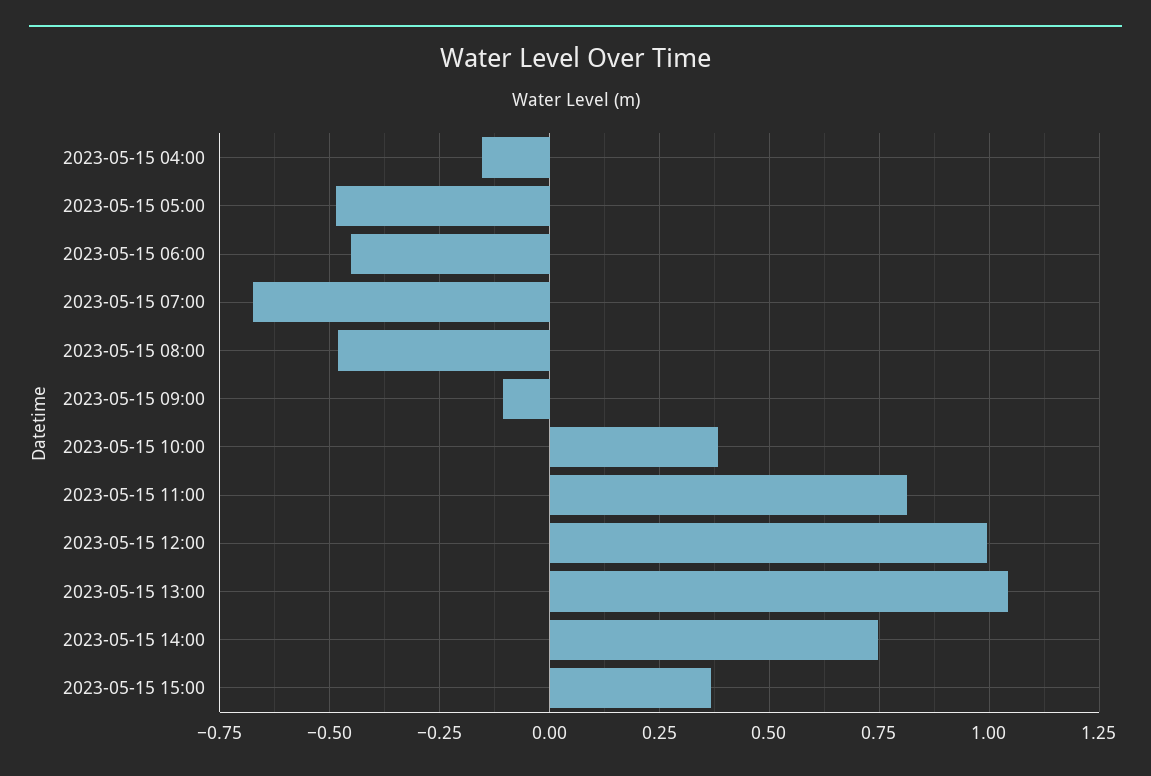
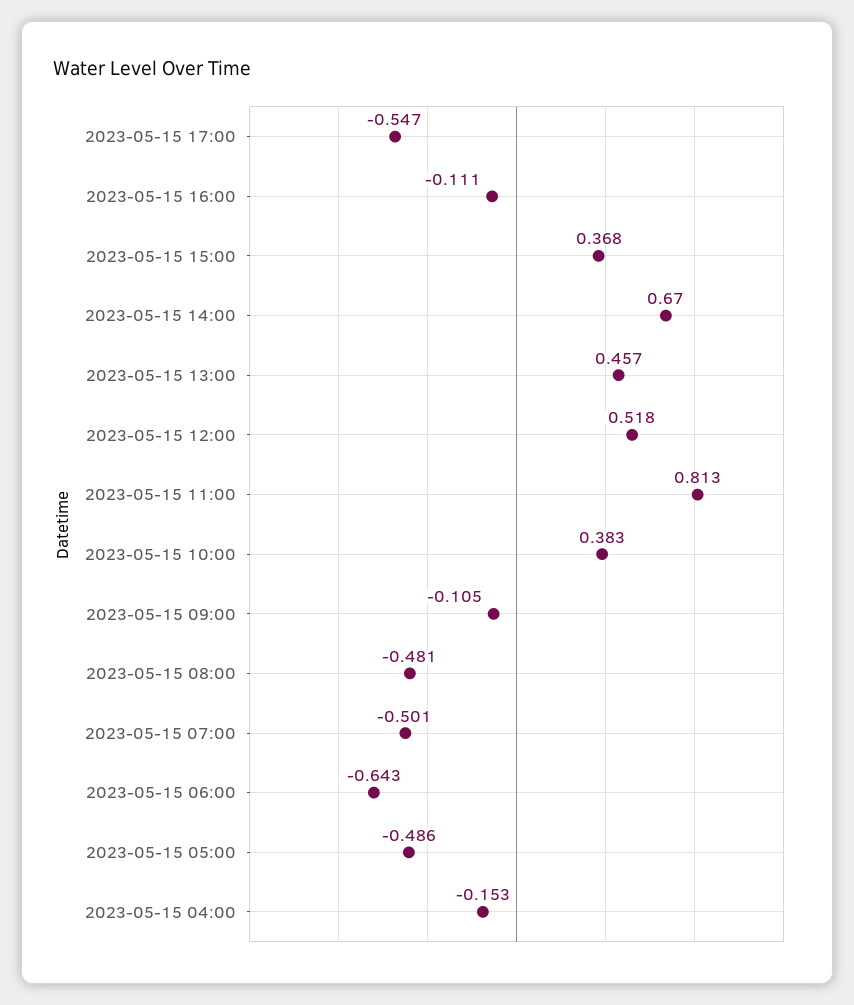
2023-05-15 06:00: -0.45 -> -0.643
2023-05-15 07:00: -0.675 -> -0.501
2023-05-15 12:00: 1 -> 0.518
2023-05-15 13:00: 1.05 -> 0.457
2023-05-15 14:00: 0.75 -> 0.67
2023-05-15 17:00: none -> -0.547
2023-05-15 16:00: none -> -0.111

